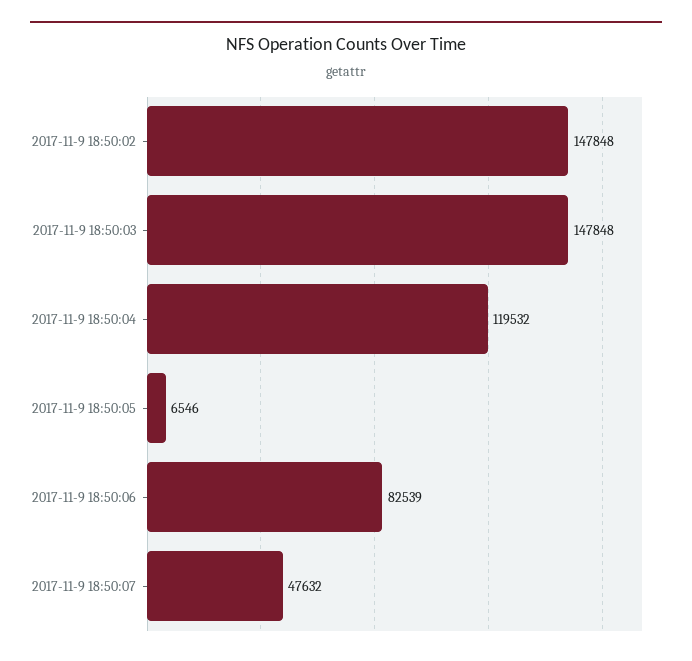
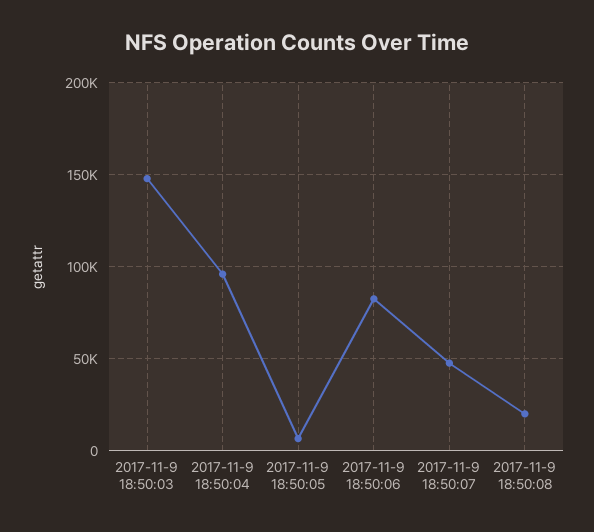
2017-11-9 18:50:02: 147848 -> none
2017-11-9 18:50:04: 119532 -> 95000
2017-11-9 18:50:08: none -> 20000

